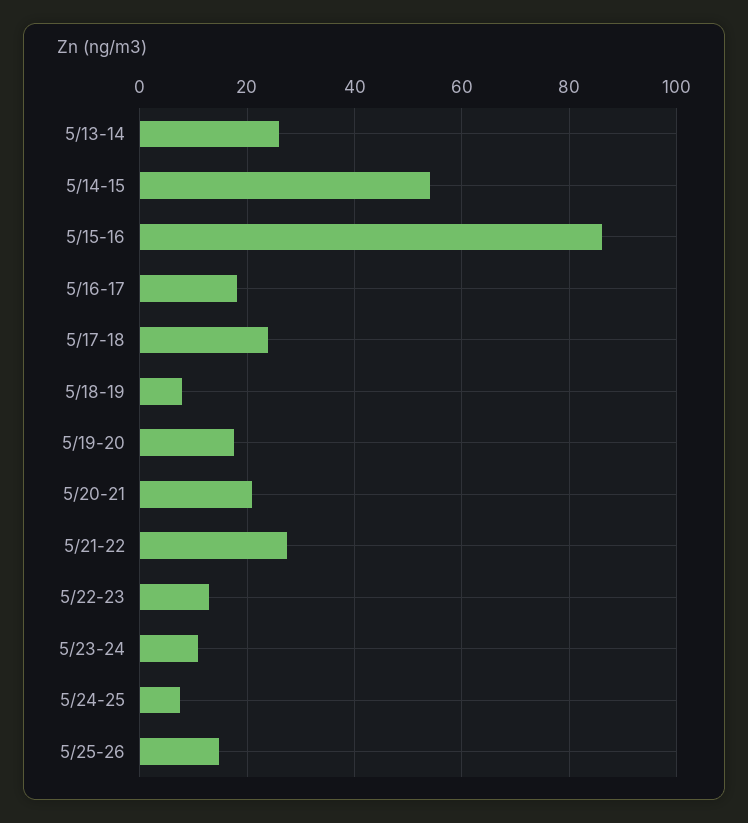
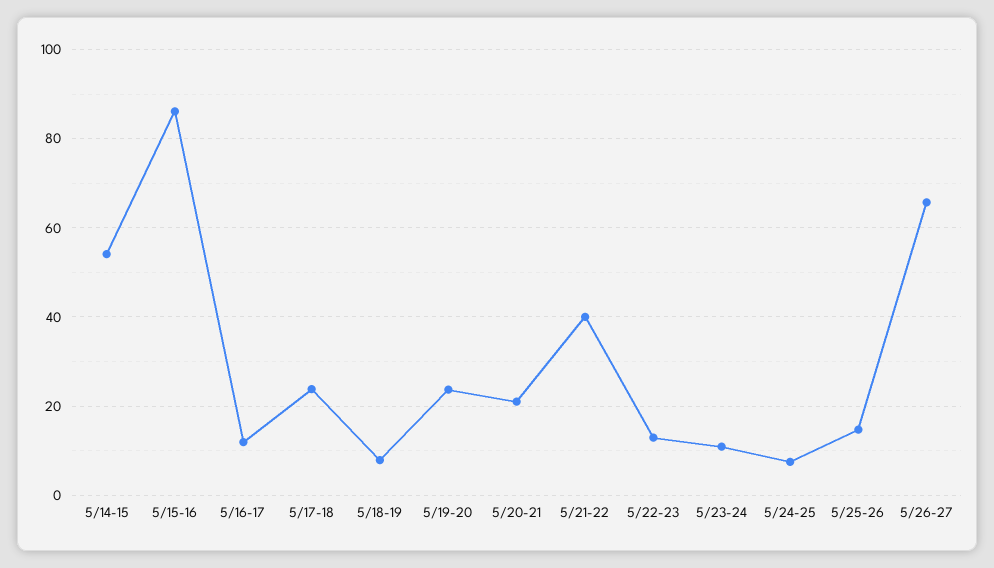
5/13-14: 26 -> none
5/16-17: 18 -> 12
5/19-20: 18 -> 24
5/21-22: 28 -> 40
5/26-27: none -> 66

